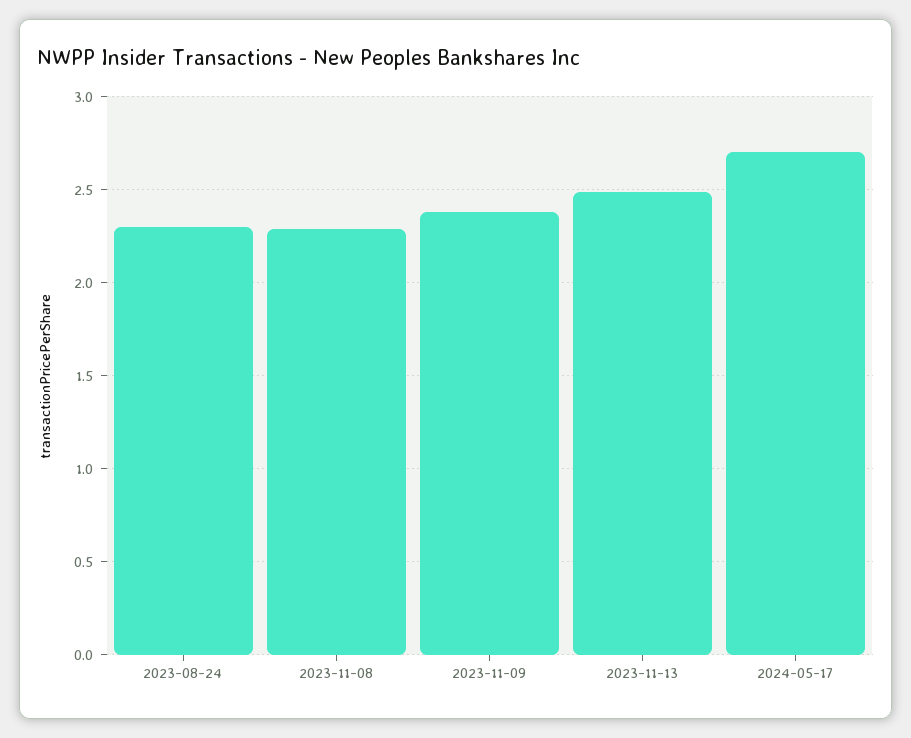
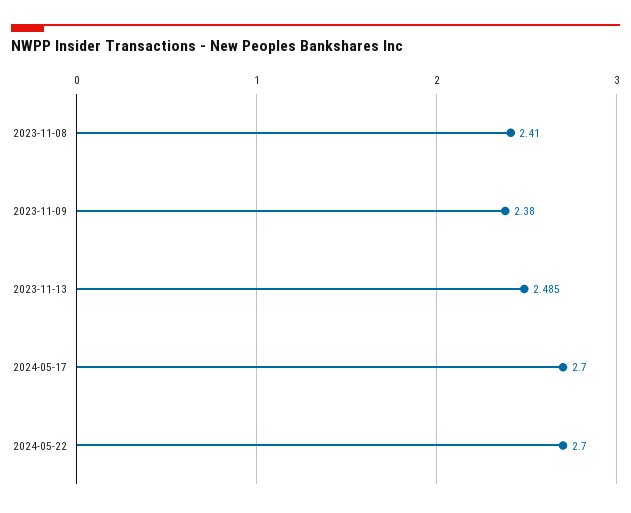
2023-08-24: 2.3 -> none
2023-11-08: 2.3 -> 2.41
2024-05-22: none -> 2.7

